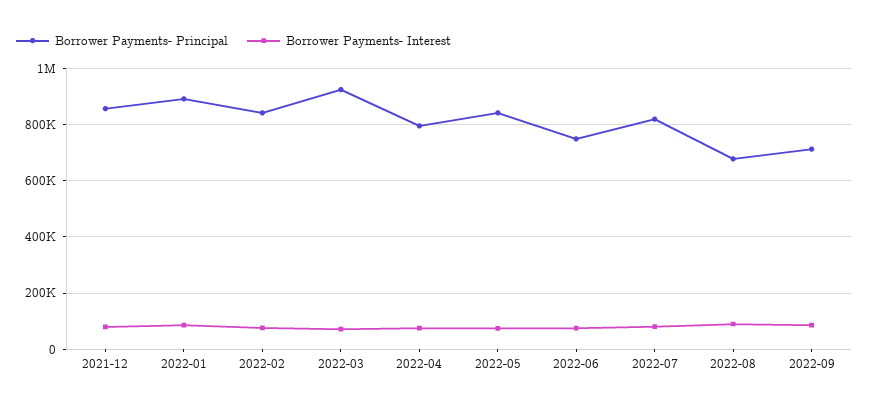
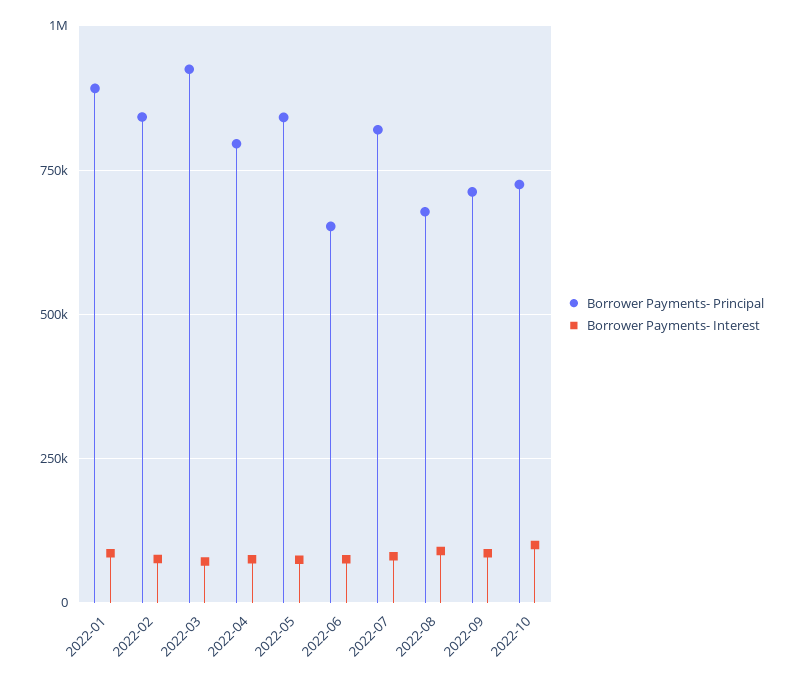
Borrower Payments- Principal, 2021-12: 850000 -> none
Borrower Payments- Interest, 2021-12: 75000 -> none
Borrower Payments- Principal, 2022-06: 750000 -> 650000
Borrower Payments- Principal, 2022-10: none -> 725000
Borrower Payments- Interest, 2022-10: none -> 100000

